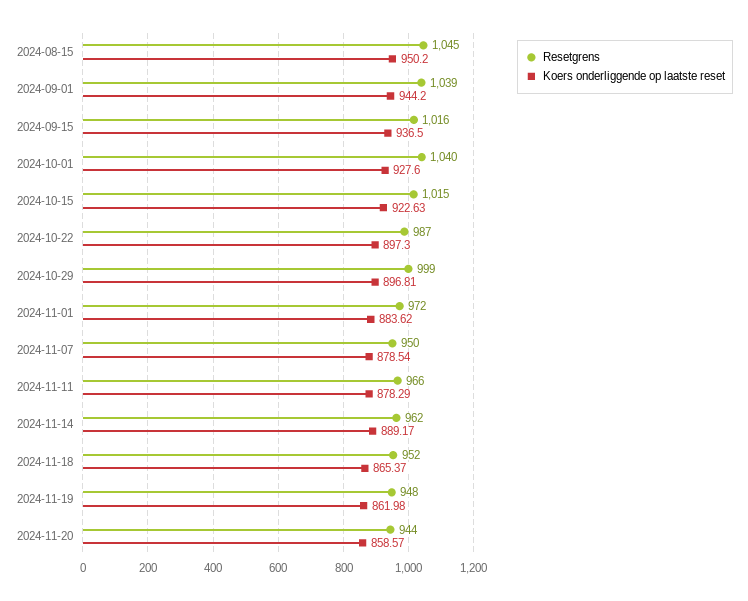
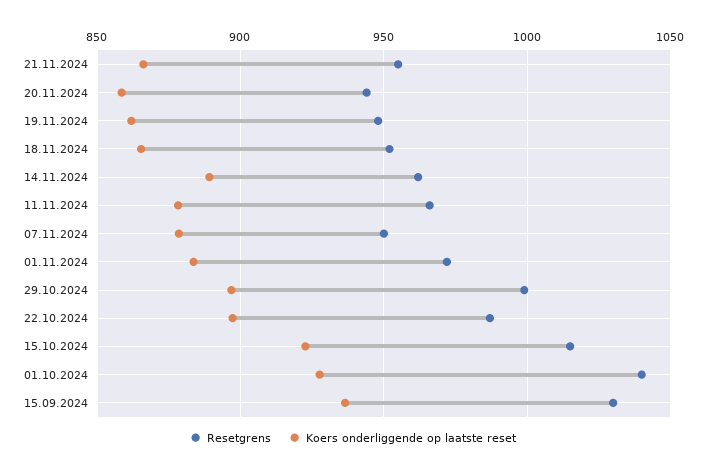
Resetgrens, 2024-08-15: 1045 -> none
Koers onderliggende op laatste reset, 2024-08-15: 950.2 -> none
Resetgrens, 2024-09-01: 1039 -> none
Koers onderliggende op laatste reset, 2024-09-01: 944.2 -> none
Resetgrens, 2024-09-15: 1016 -> 1030
Resetgrens, 21.11.2024: none -> 955
Koers onderliggende op laatste reset, 21.11.2024: none -> 865

